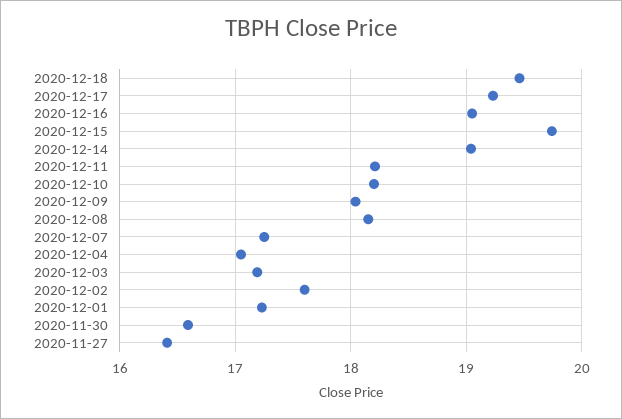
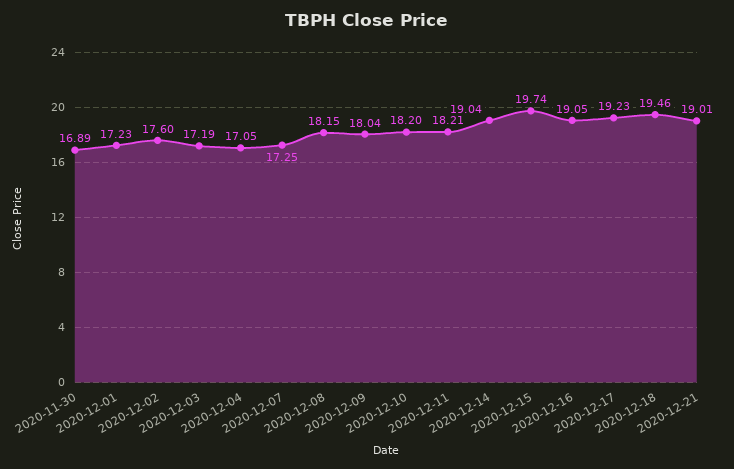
2020-11-30: 16.6 -> 16.89
2020-11-27: 16.4 -> none
2020-12-21: none -> 19.01

